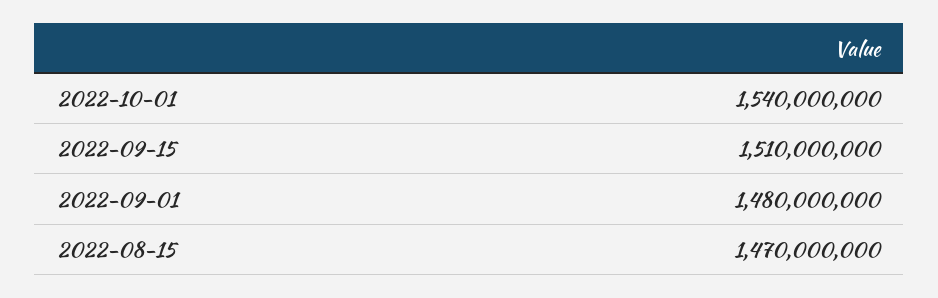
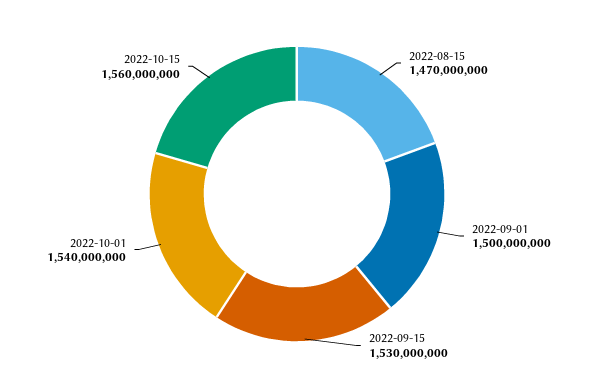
2022-09-15: 1510000000 -> 1530000000
2022-09-01: 1480000000 -> 1500000000
2022-10-15: none -> 1560000000

